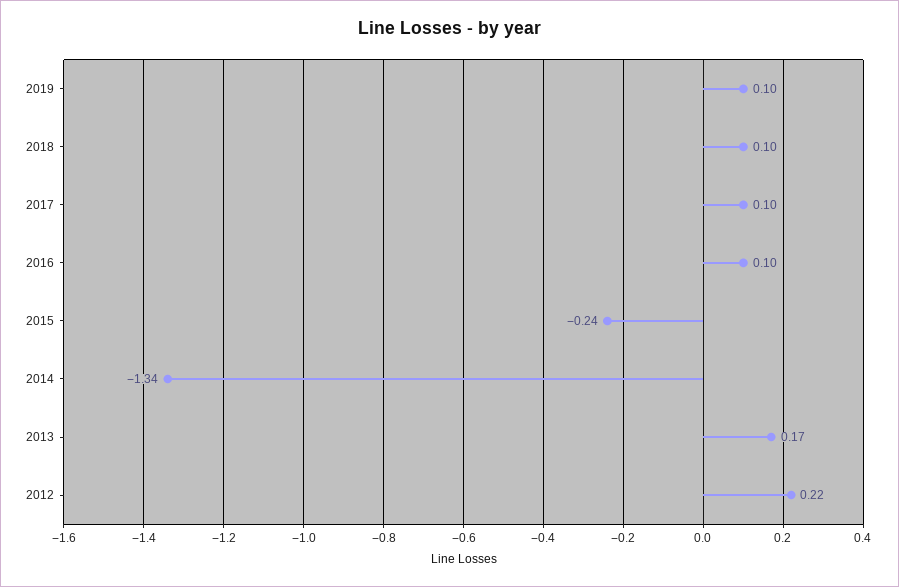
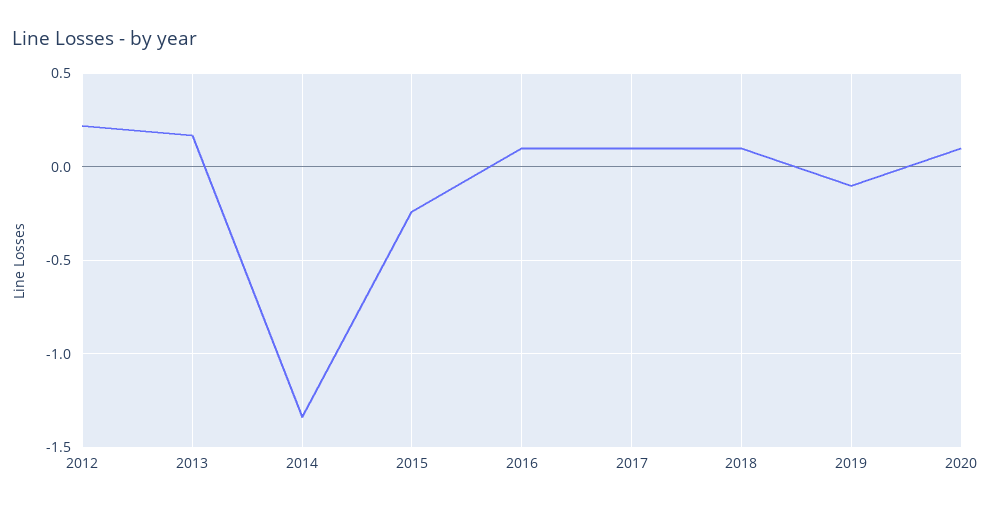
2019: 0.1 -> -0.1
2020: none -> 0.1

